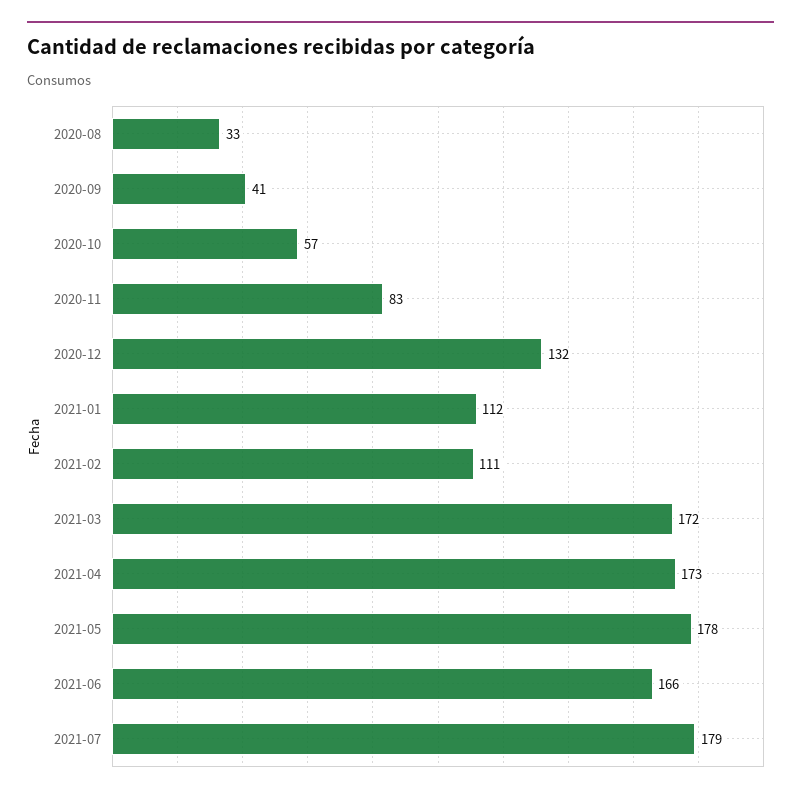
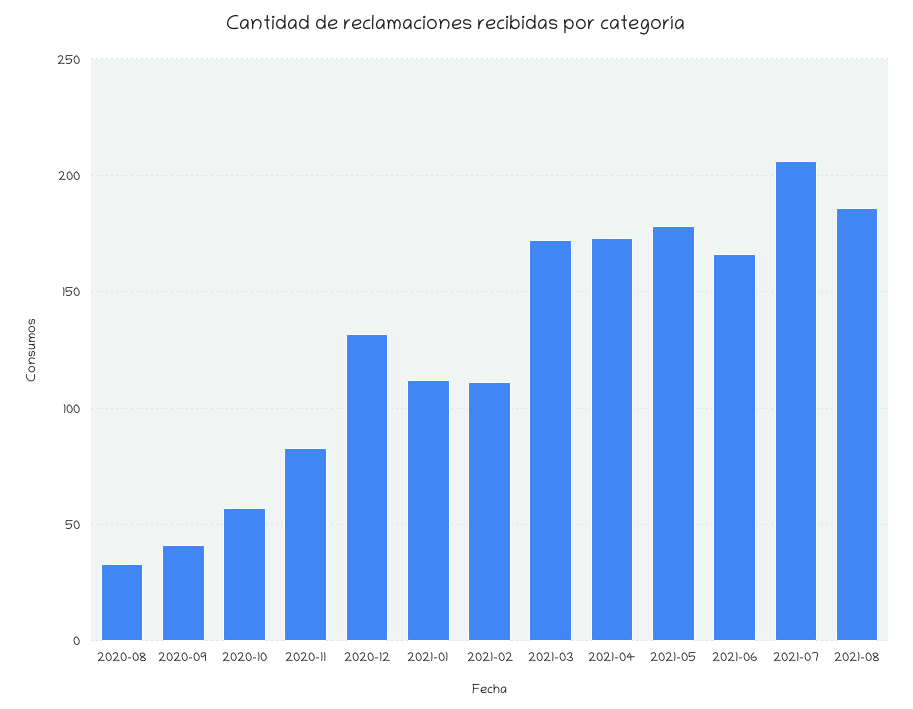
2021-07: 179 -> 205
2021-08: none -> 185

